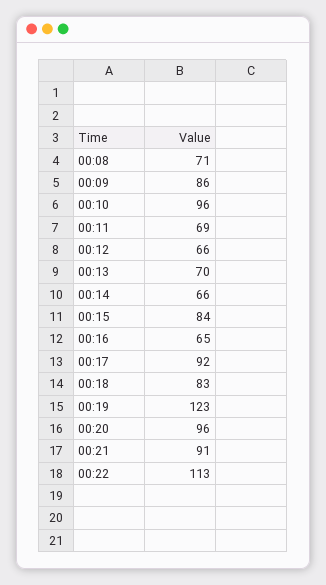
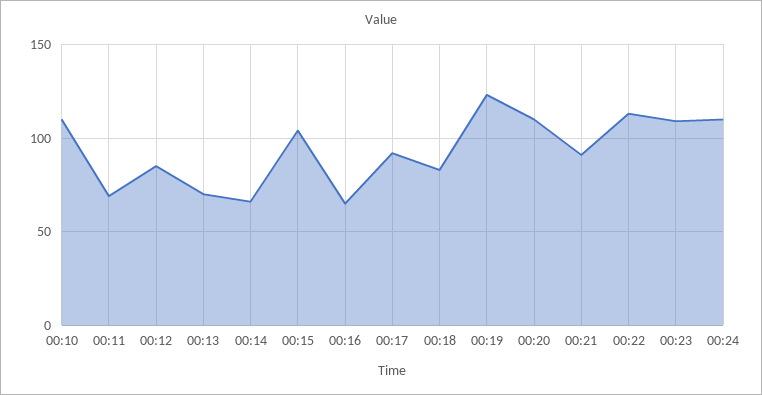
00:08: 71 -> none
00:09: 86 -> none
00:10: 96 -> 110
00:12: 66 -> 85
00:15: 84 -> 105
00:20: 96 -> 110
00:23: none -> 110
00:24: none -> 110

